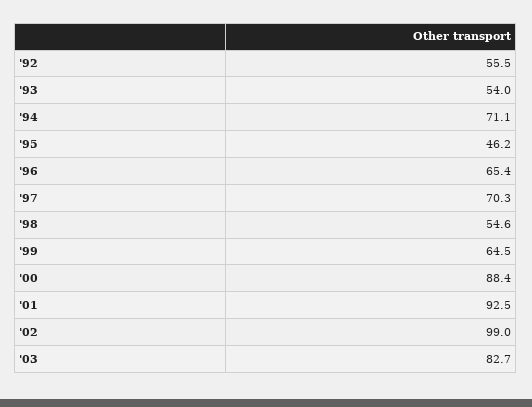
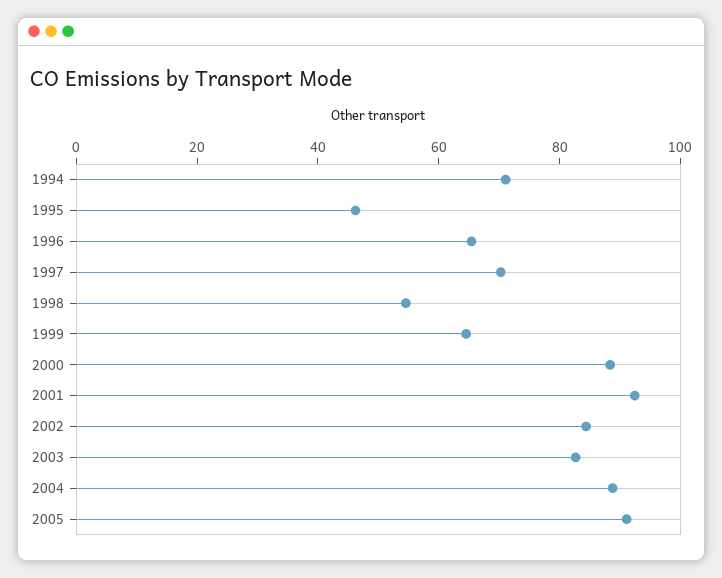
'92: 55.5 -> none
'93: 54 -> none
'02: 99 -> 85
2004: none -> 90
2005: none -> 90

